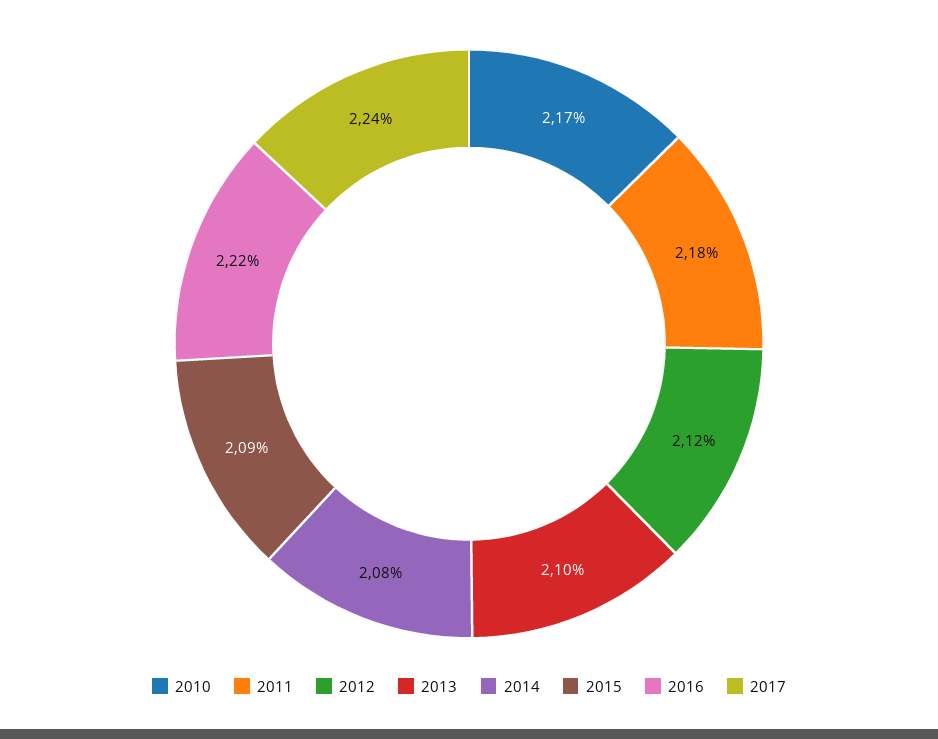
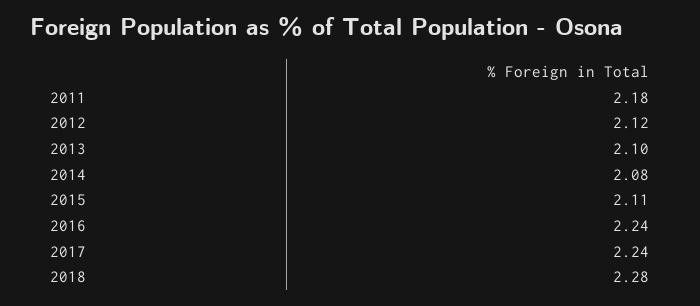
2010: 2.17 -> none
2015: 2.09 -> 2.11
2016: 2.22 -> 2.24
2018: none -> 2.28

